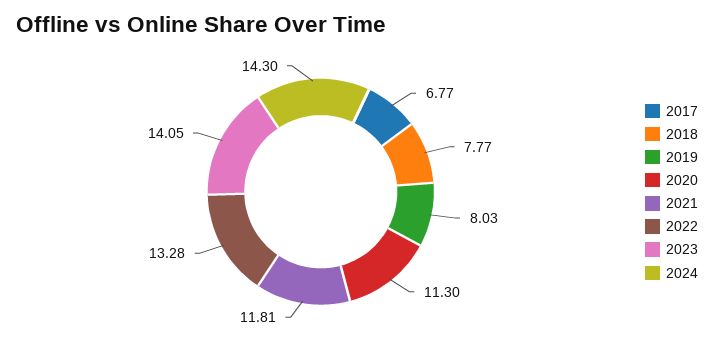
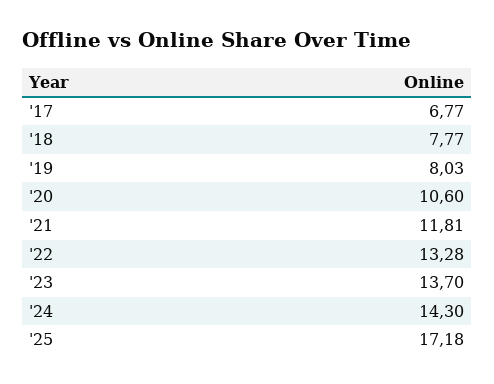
2020: 11.3 -> 10.6
2023: 14.05 -> 13.7
'25: none -> 17.18

